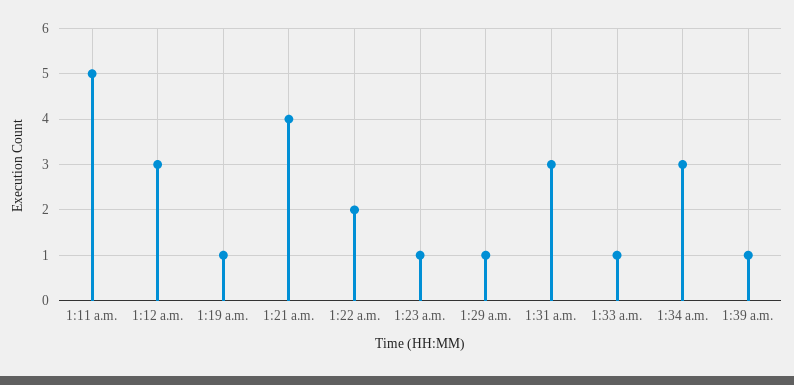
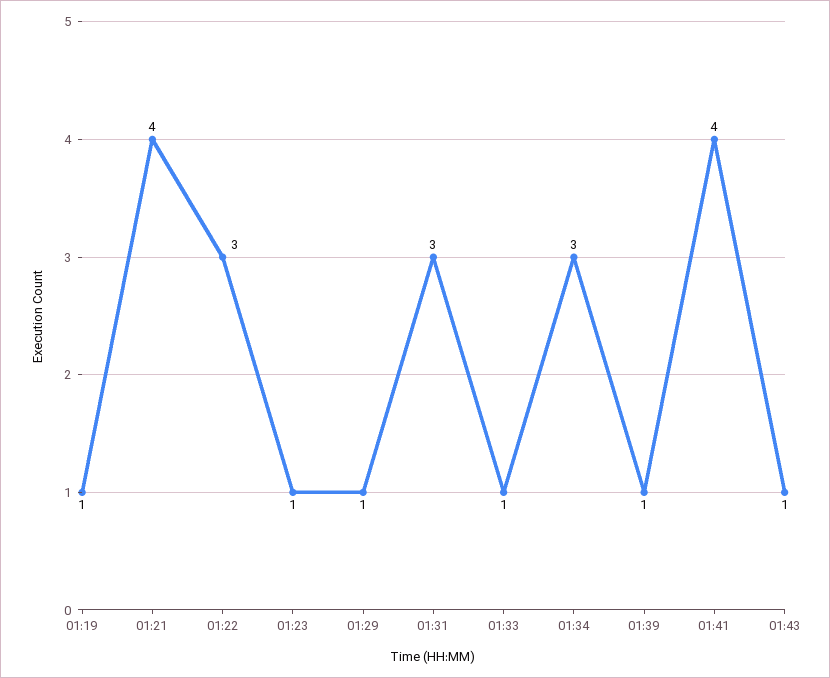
1:11 a.m.: 5 -> none
1:12 a.m.: 3 -> none
1:22 a.m.: 2 -> 3
01:41: none -> 4
01:43: none -> 1

